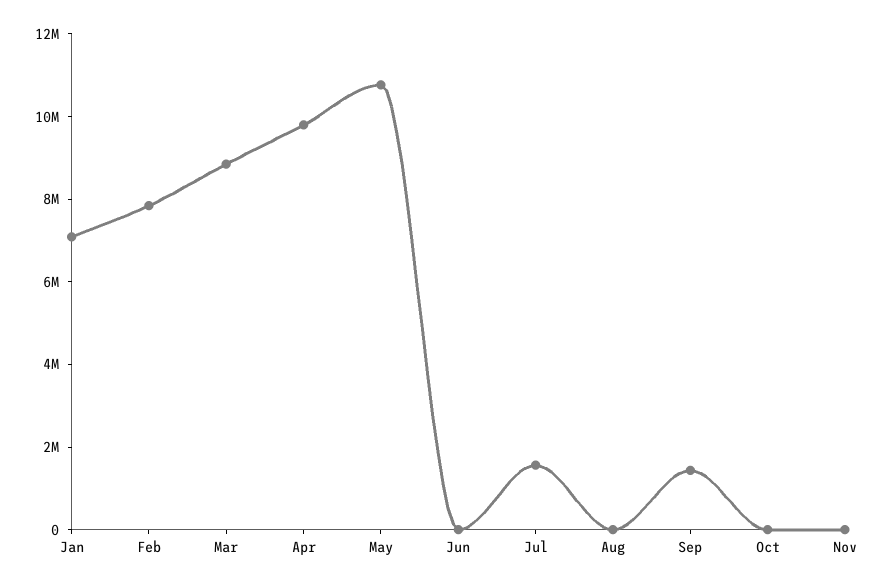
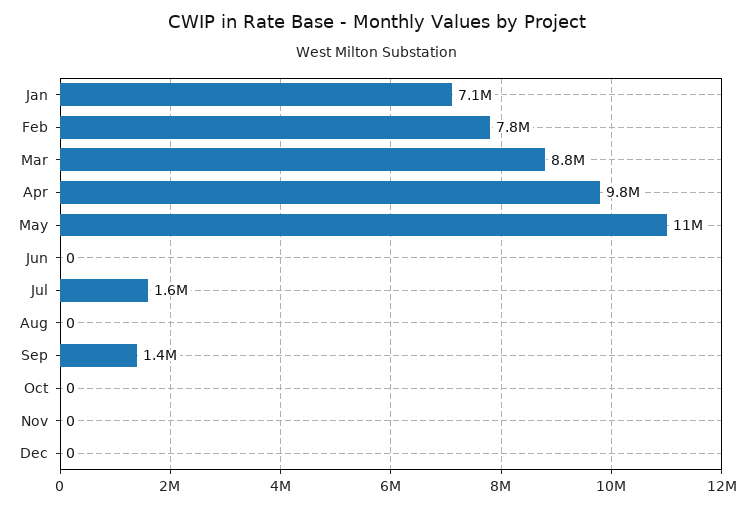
Dec: none -> 0

